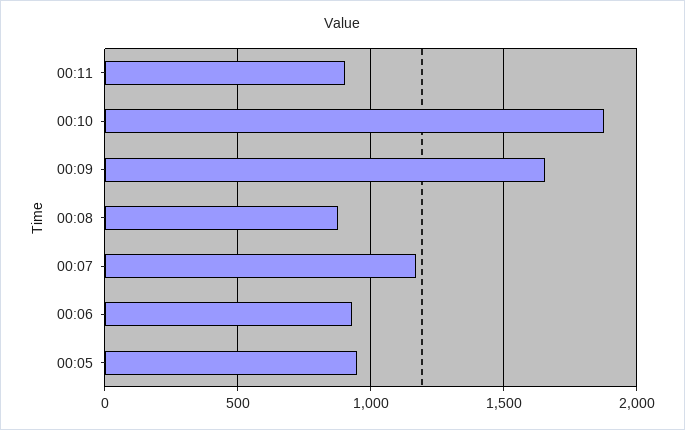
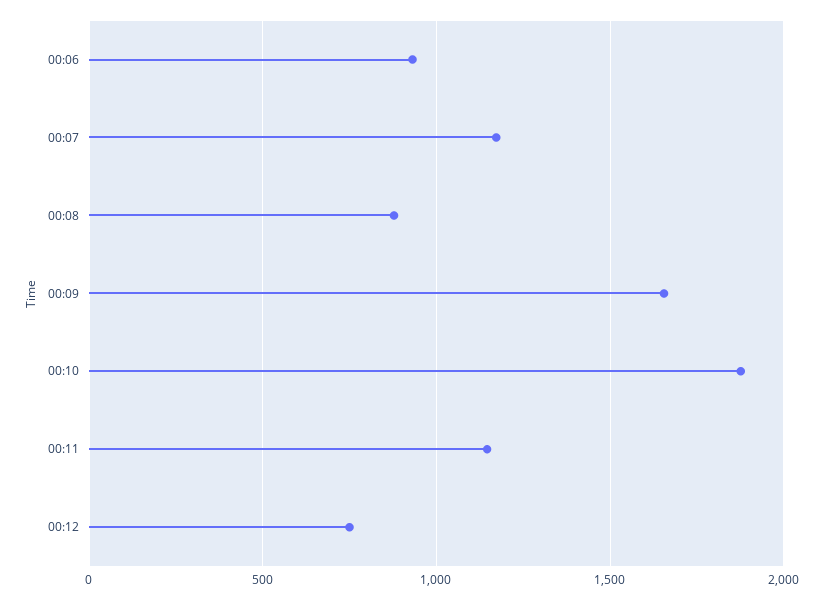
00:11: 900 -> 1150
00:05: 950 -> none
00:12: none -> 750

